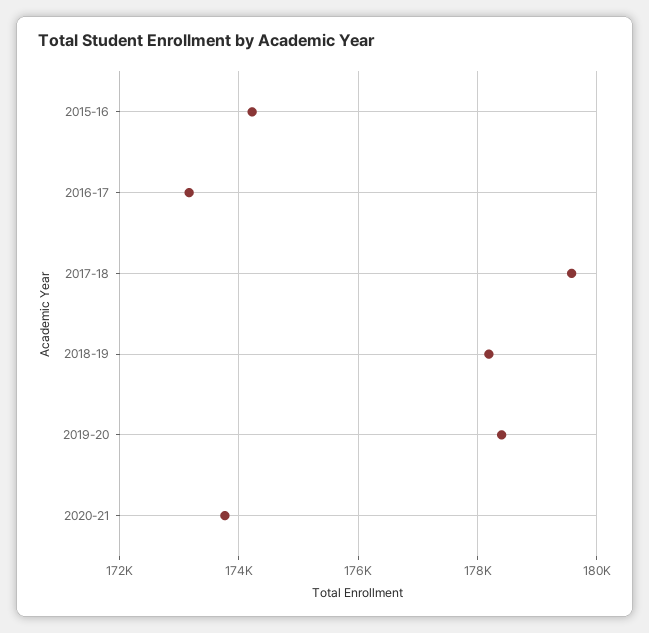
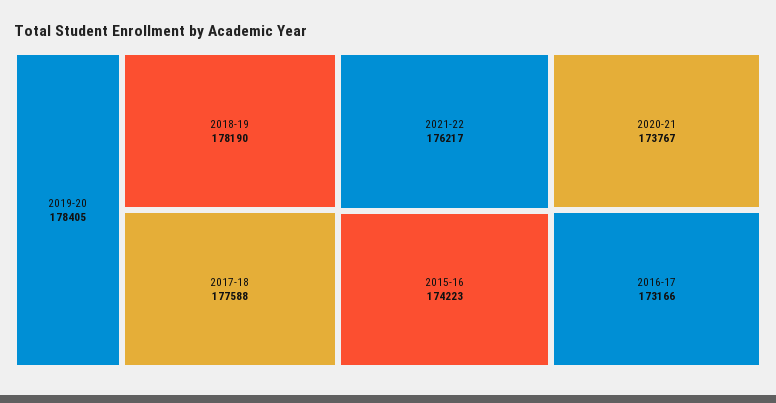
2017-18: 179600 -> 177588
2021-22: none -> 176217

